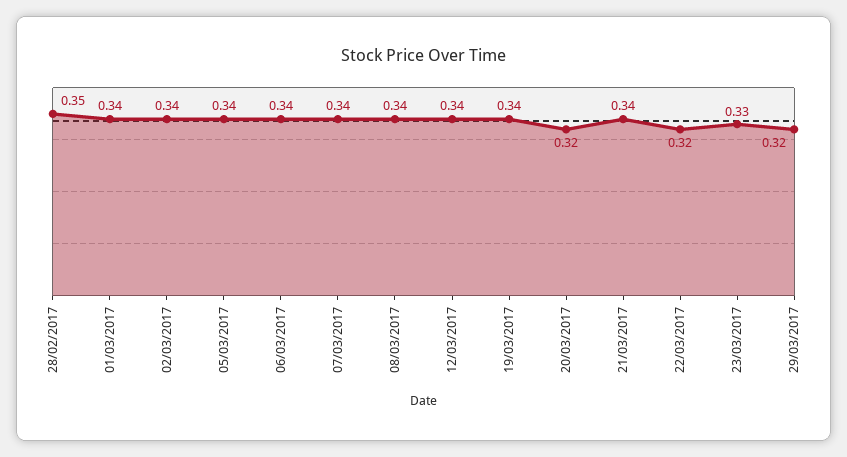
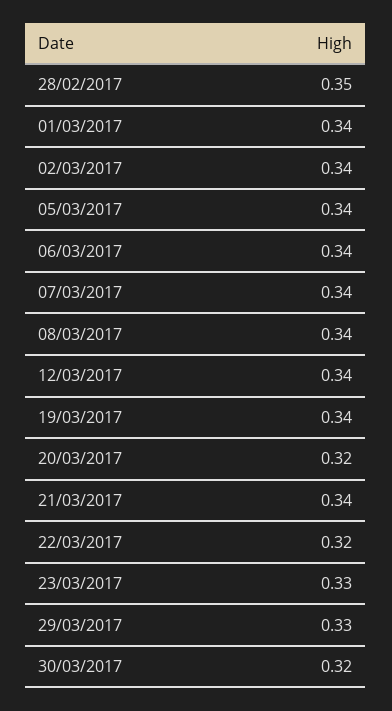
29/03/2017: 0.32 -> 0.33
30/03/2017: none -> 0.32

